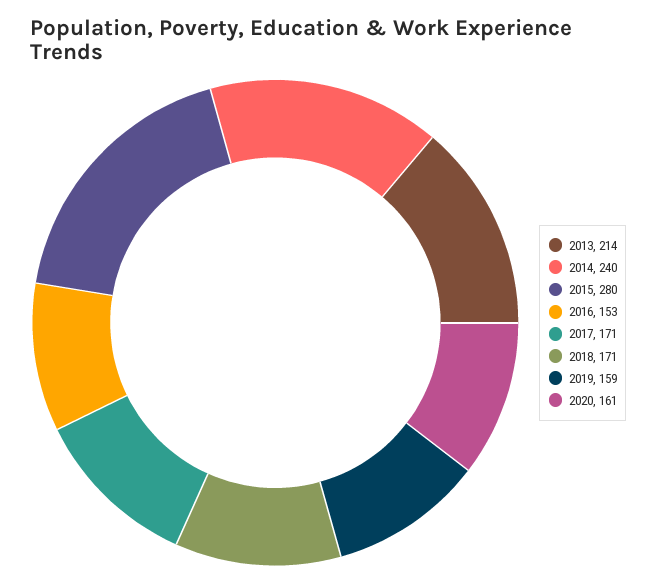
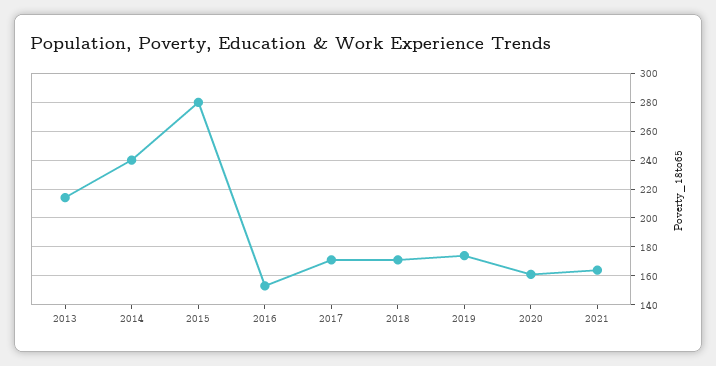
2019: 159 -> 175
2021: none -> 165

